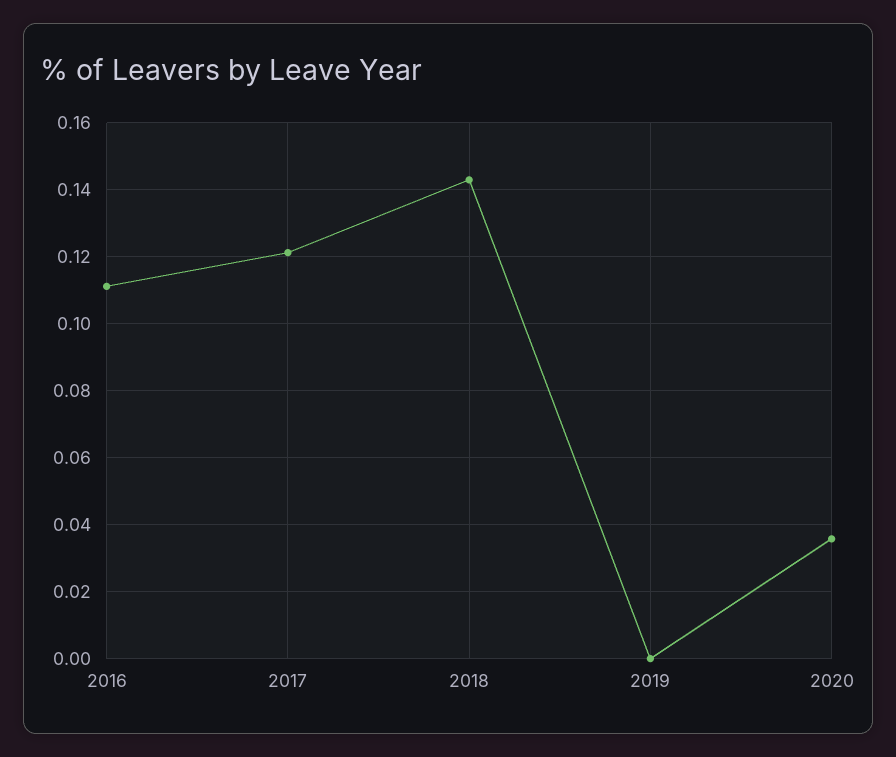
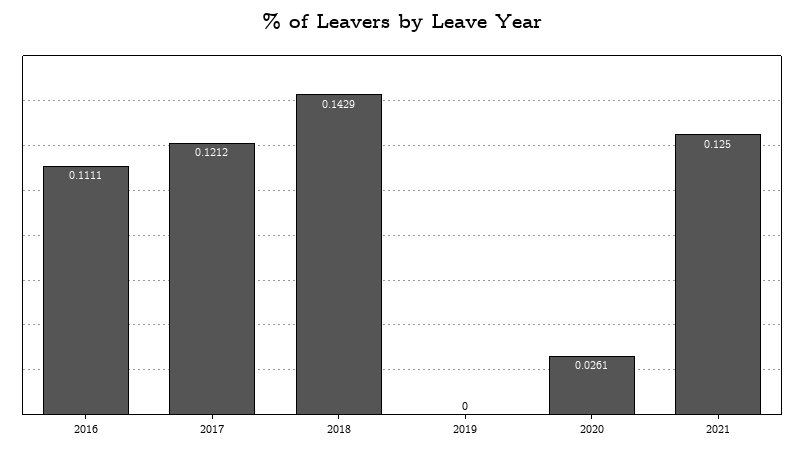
2020: 0.036 -> 0.0261
2021: none -> 0.125

